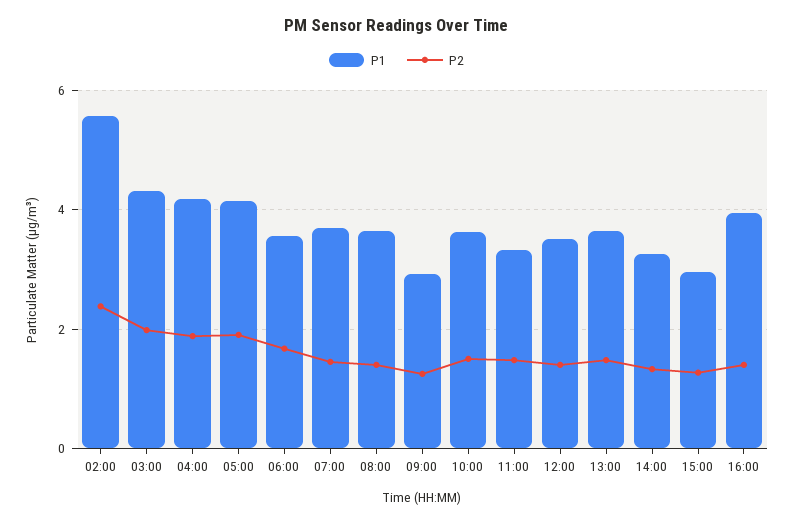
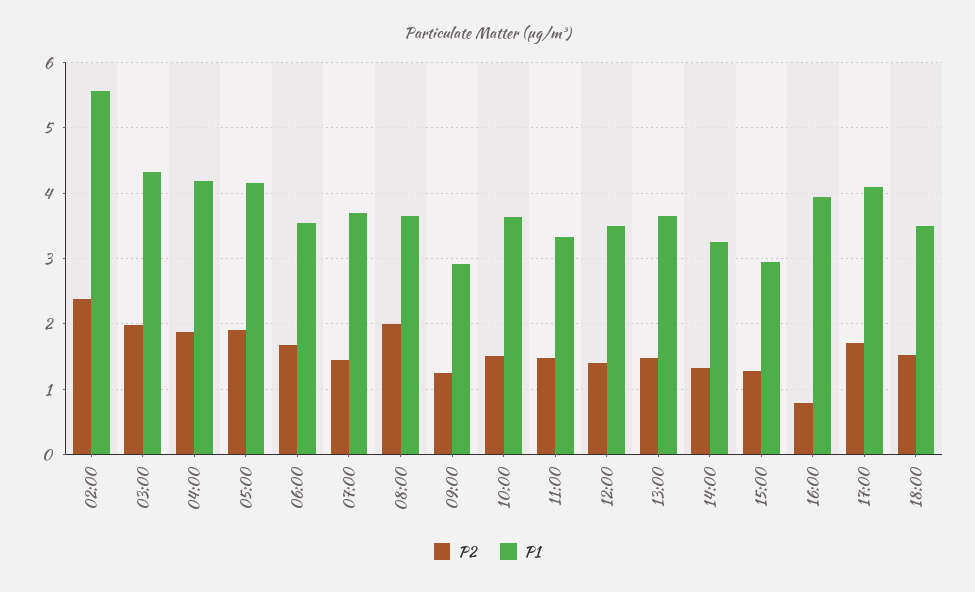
P2, 08:00: 1.4 -> 2
P2, 16:00: 1.4 -> 0.8
P2, 17:00: none -> 1.7
P1, 17:00: none -> 4.1
P2, 18:00: none -> 1.5
P1, 18:00: none -> 3.5

